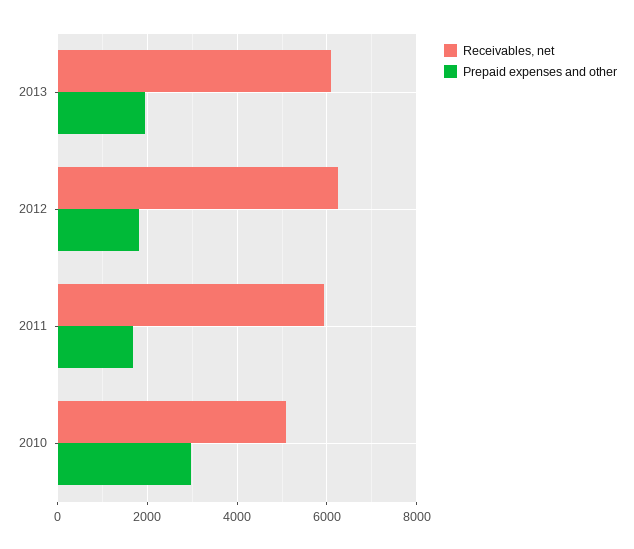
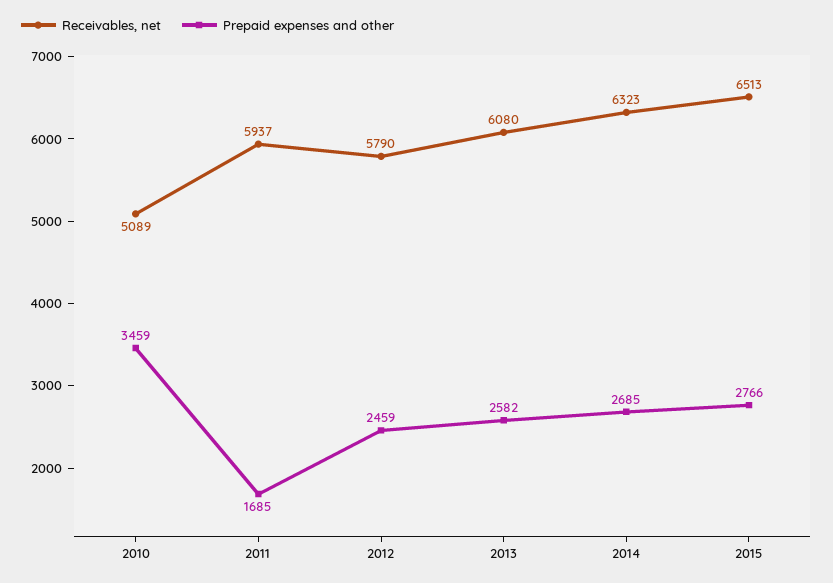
Prepaid expenses and other, 2013: 2000 -> 2582
Receivables, net, 2012: 6200 -> 5790
Prepaid expenses and other, 2012: 1800 -> 2459
Prepaid expenses and other, 2010: 3000 -> 3459
Receivables, net, 2014: none -> 6323
Prepaid expenses and other, 2014: none -> 2685
Receivables, net, 2015: none -> 6513
Prepaid expenses and other, 2015: none -> 2766

